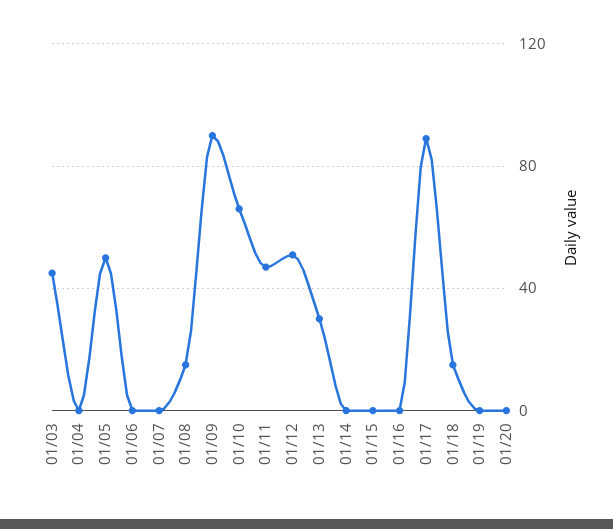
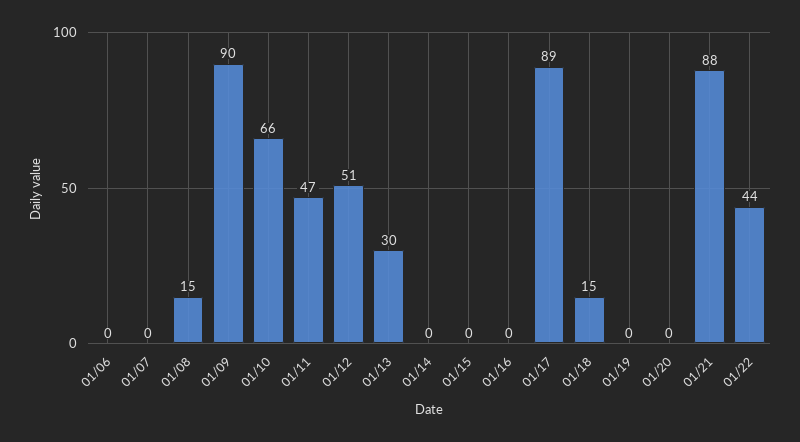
01/03: 45 -> none
01/04: 0 -> none
01/05: 50 -> none
01/21: none -> 88
01/22: none -> 44

